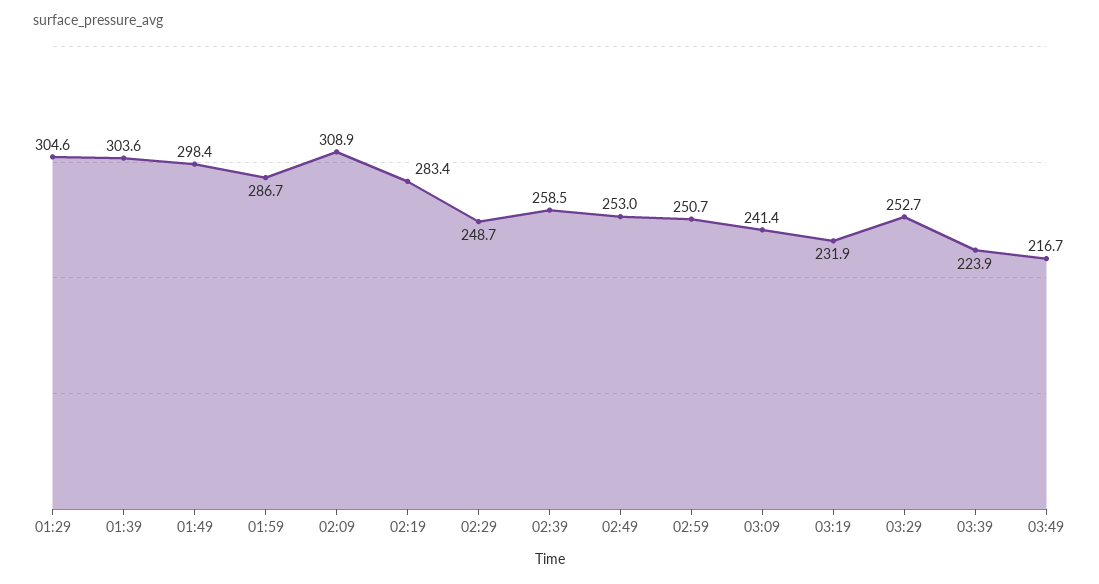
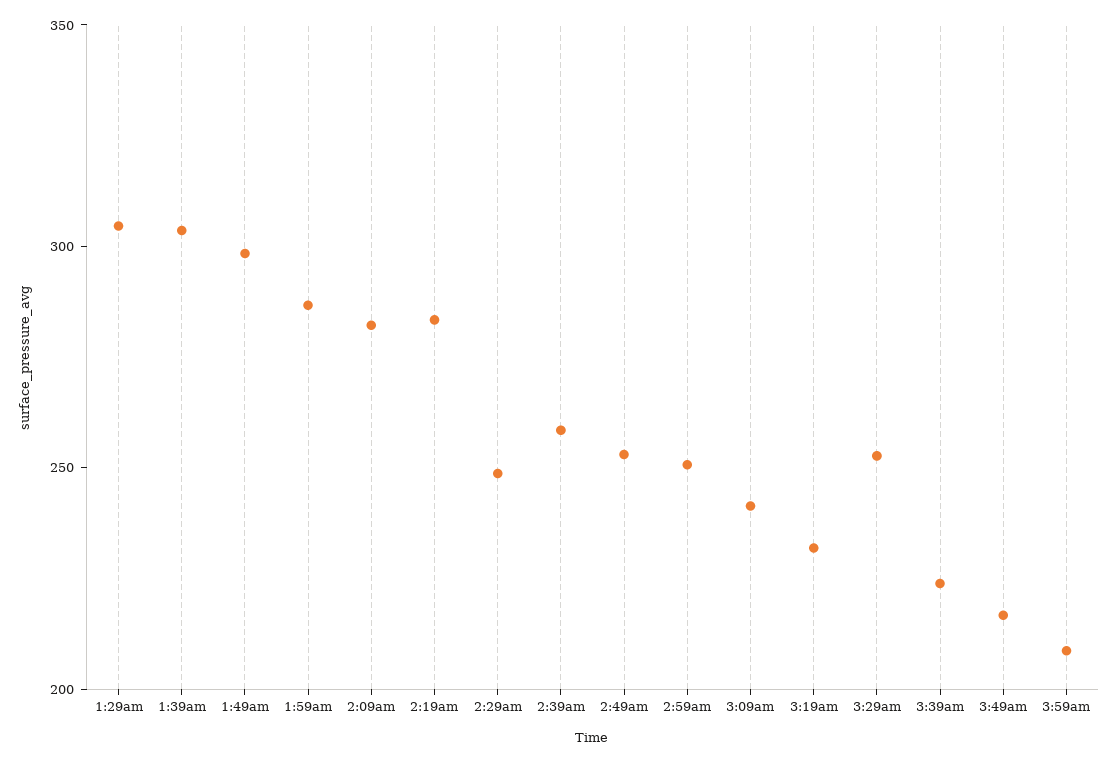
02:09: 308.9 -> 280
3:59am: none -> 210

